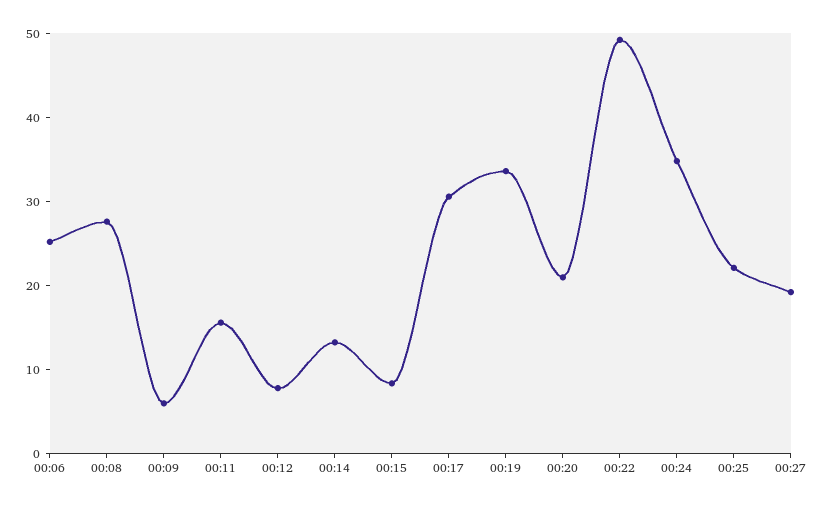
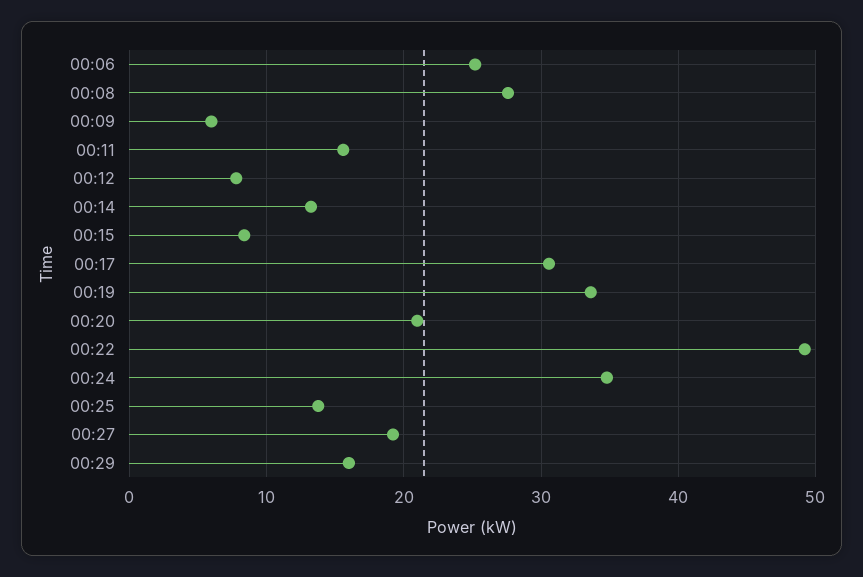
00:25: 22 -> 14
00:29: none -> 16

